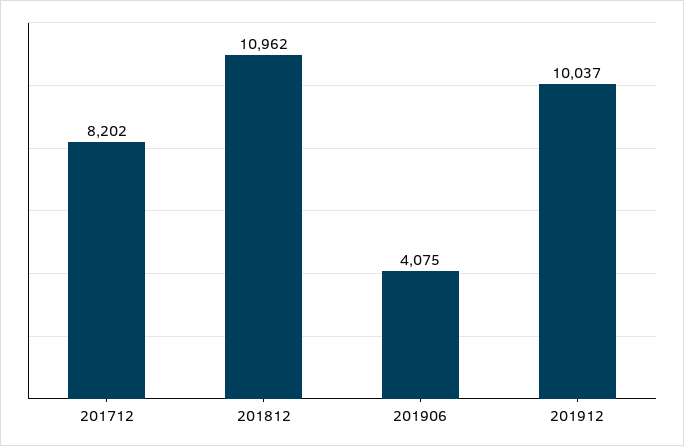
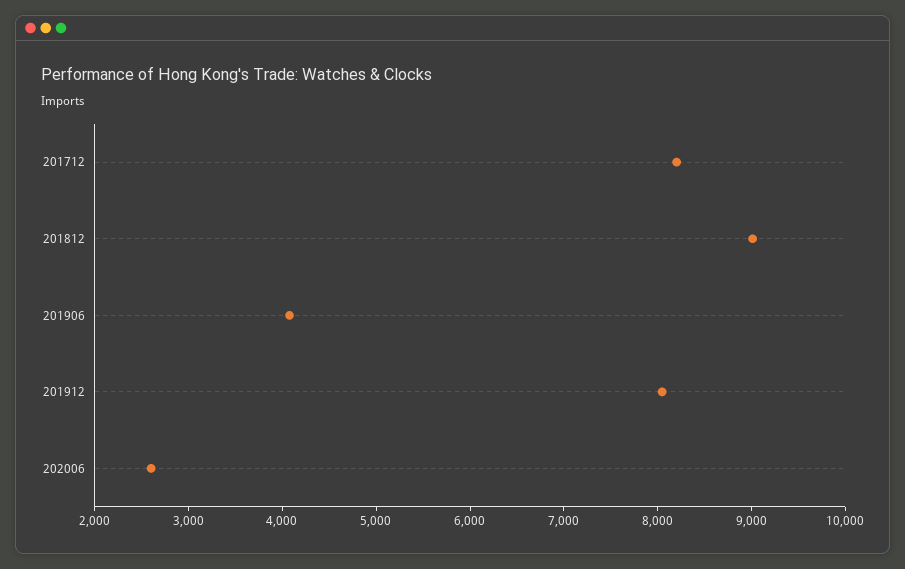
201812: 10962 -> 9000
201912: 10037 -> 8000
202006: none -> 2600

